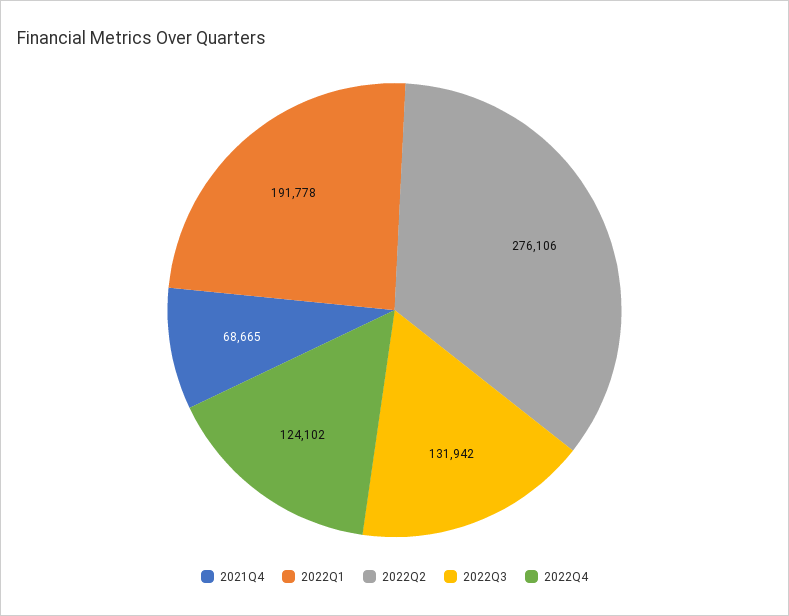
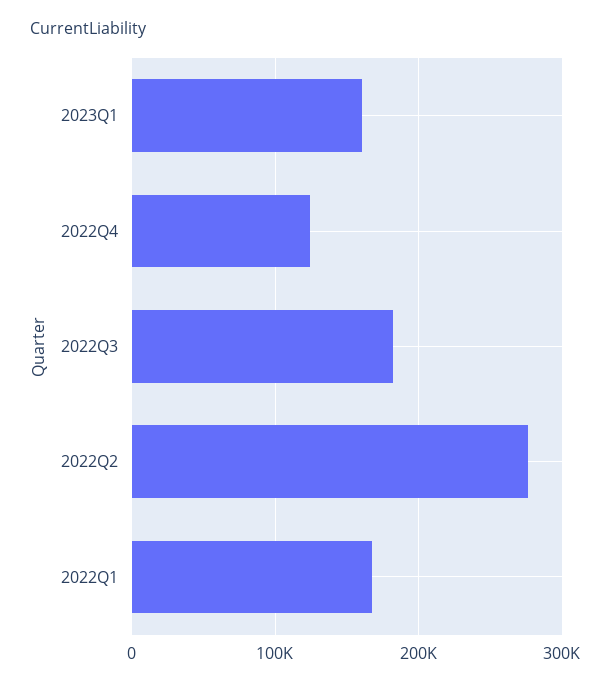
2021Q4: 68665 -> none
2022Q1: 191778 -> 170000
2022Q3: 131942 -> 180000
2023Q1: none -> 160000

